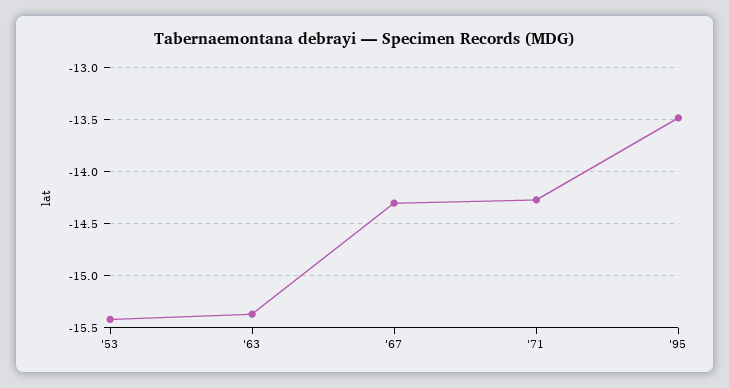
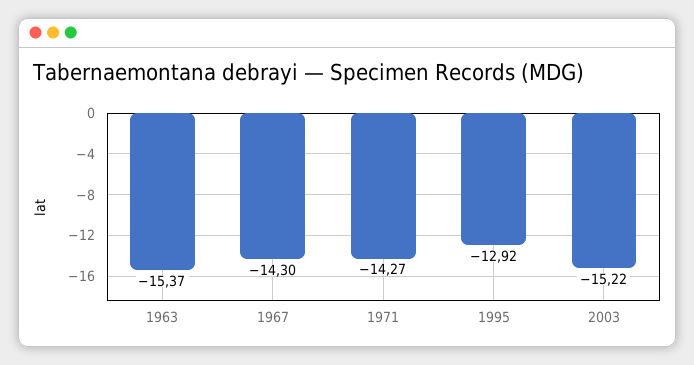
'53: -15.4 -> none
'95: -13.5 -> -12.92
2003: none -> -15.22

